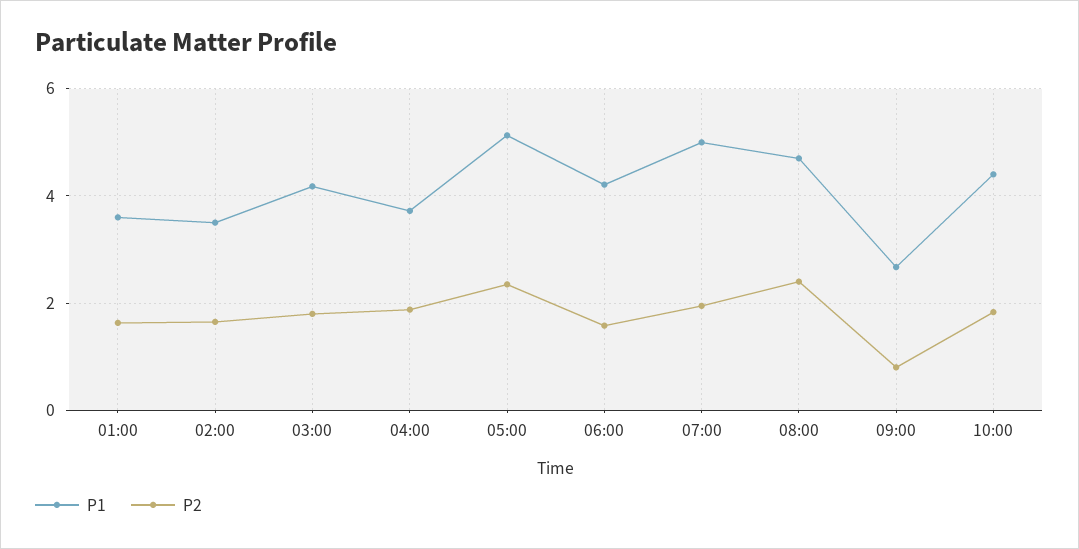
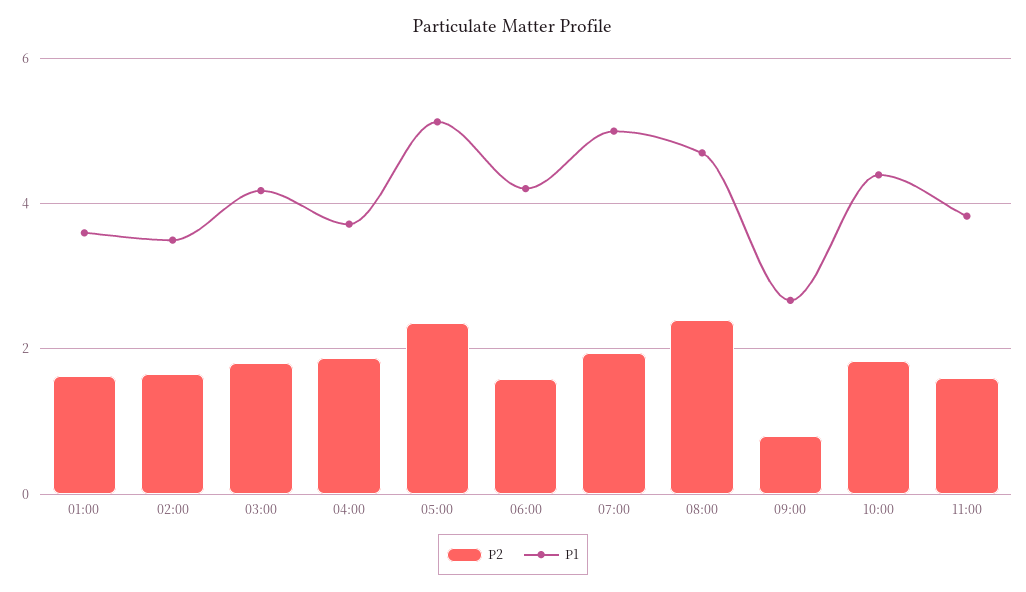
P2, 11:00: none -> 1.6
P1, 11:00: none -> 3.8

